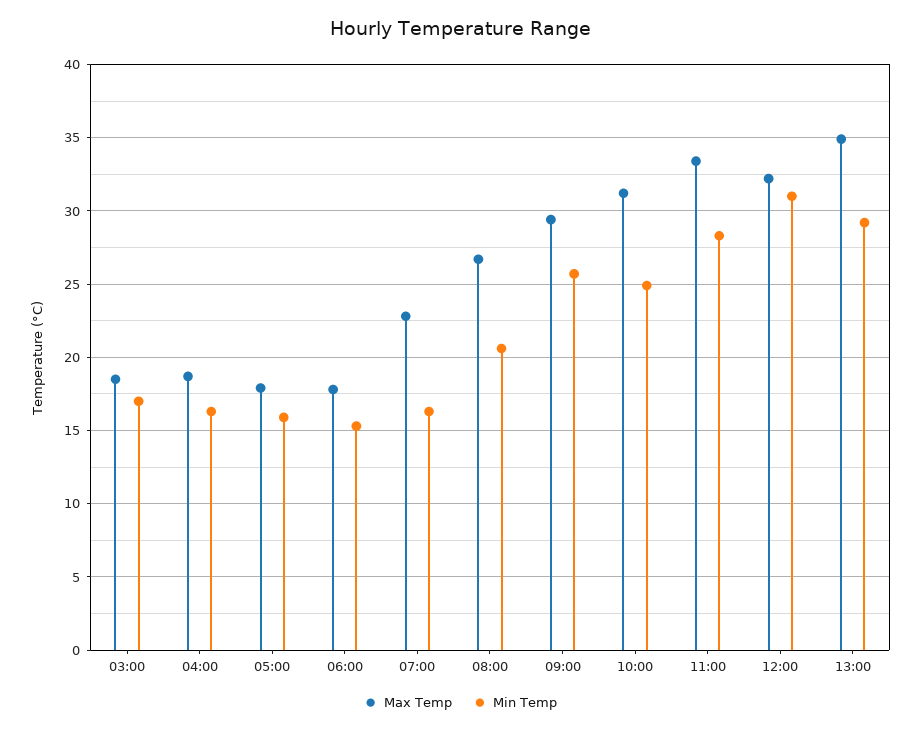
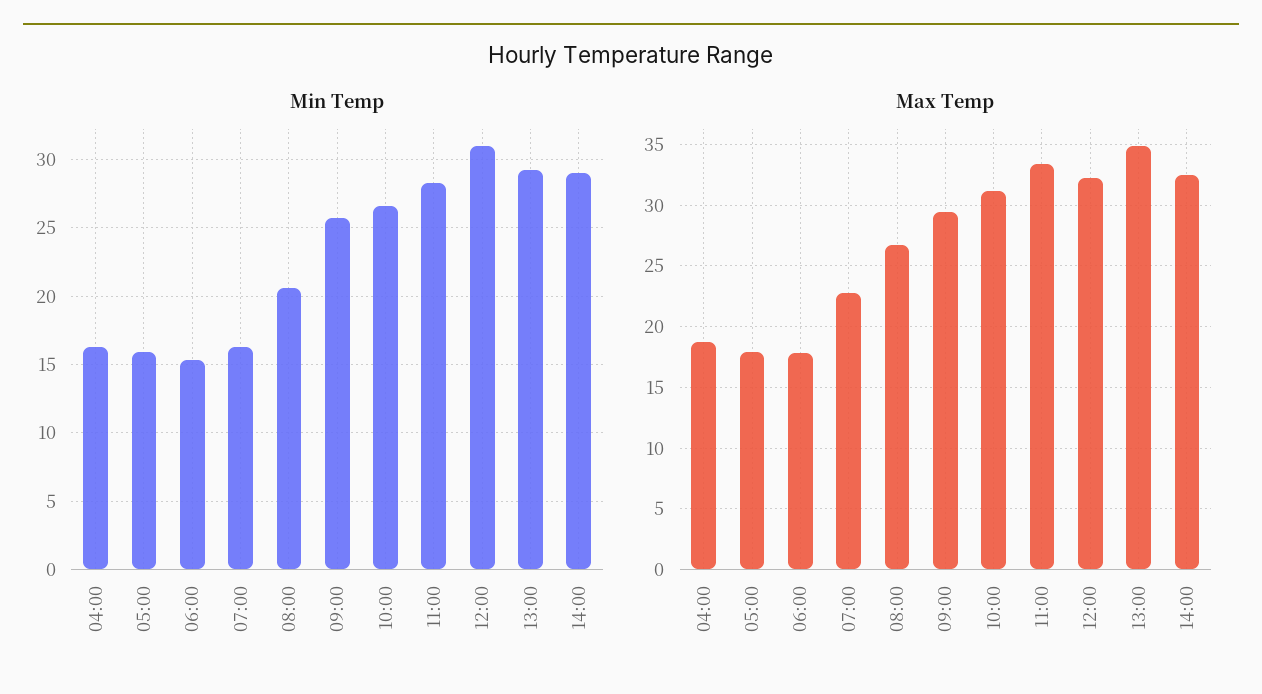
Max Temp, 03:00: 18.5 -> none
Min Temp, 03:00: 17 -> none
Min Temp, 10:00: 25 -> 26.5
Min Temp, 14:00: none -> 29
Max Temp, 14:00: none -> 32.5

